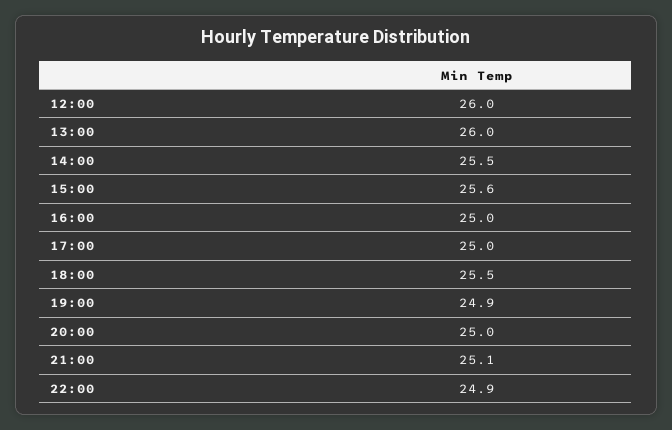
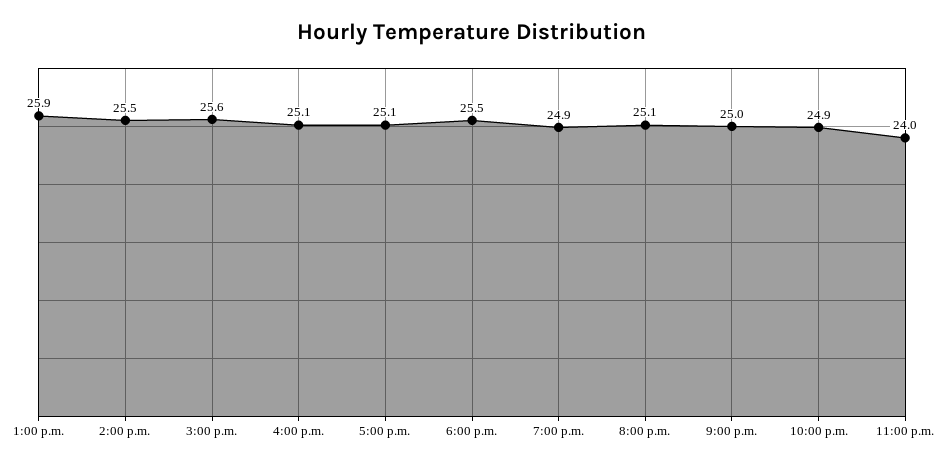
12:00: 26 -> none
13:00: 26 -> 25.9
16:00: 25 -> 25.1
17:00: 25 -> 25.1
20:00: 25 -> 25.1
21:00: 25.1 -> 25
11:00 p.m.: none -> 24

